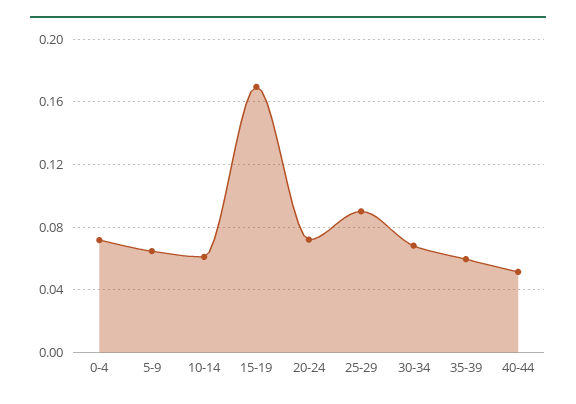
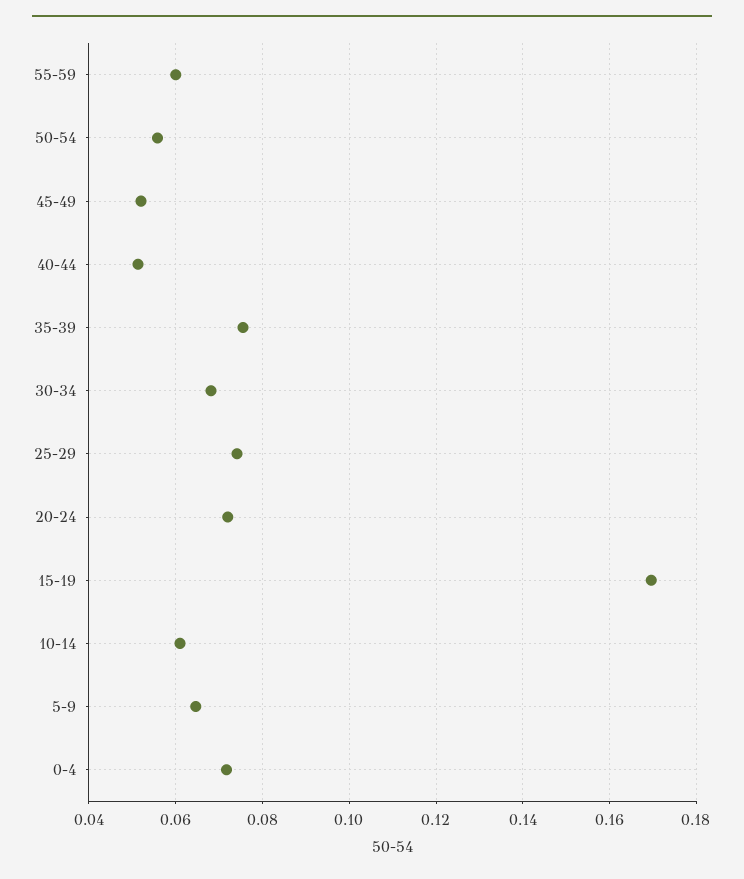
25-29: 0.09 -> 0.074
35-39: 0.06 -> 0.076
55-59: none -> 0.06
50-54: none -> 0.056
45-49: none -> 0.052

